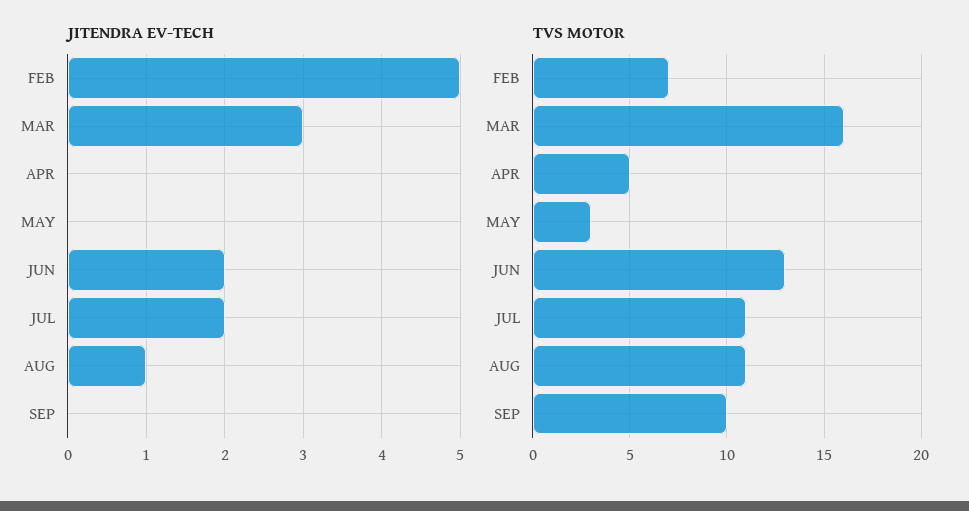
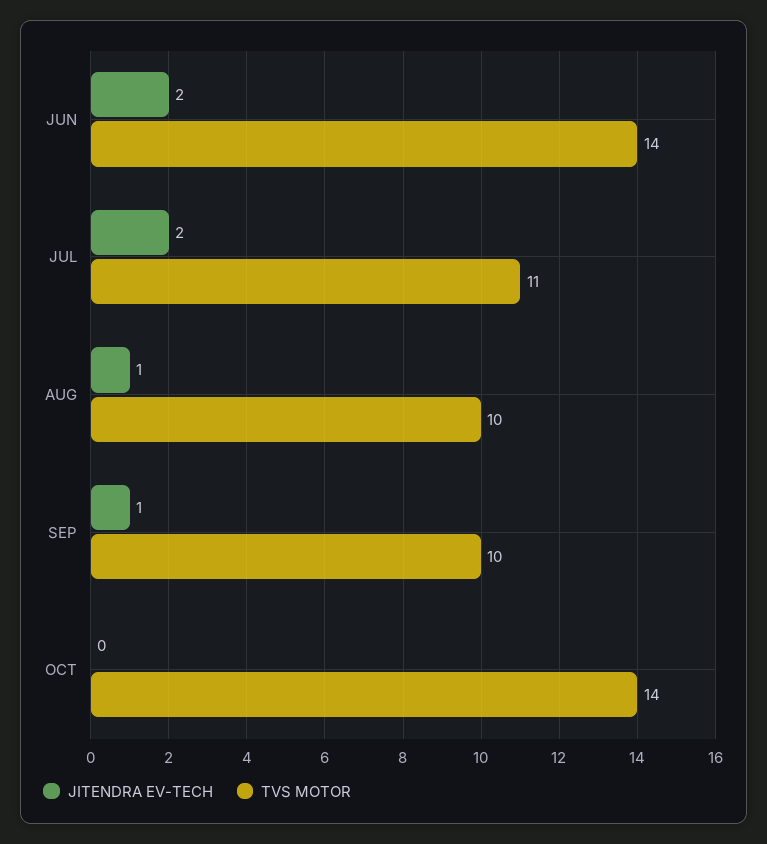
JITENDRA EV-TECH, FEB: 5 -> none
JITENDRA EV-TECH, MAR: 3 -> none
JITENDRA EV-TECH, APR: 0 -> none
JITENDRA EV-TECH, MAY: 0 -> none
JITENDRA EV-TECH, SEP: 0 -> 1
TVS MOTOR, FEB: 7 -> none
TVS MOTOR, MAR: 16 -> none
TVS MOTOR, APR: 5 -> none
TVS MOTOR, MAY: 3 -> none
TVS MOTOR, JUN: 13 -> 14
TVS MOTOR, AUG: 11 -> 10
JITENDRA EV-TECH, OCT: none -> 0
TVS MOTOR, OCT: none -> 14

